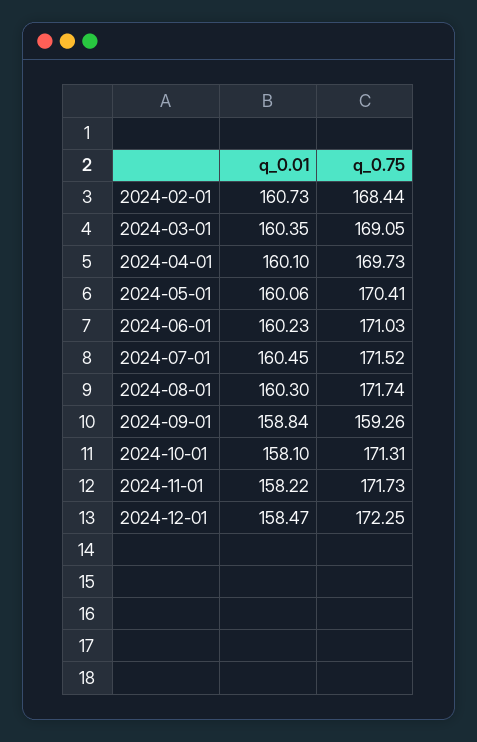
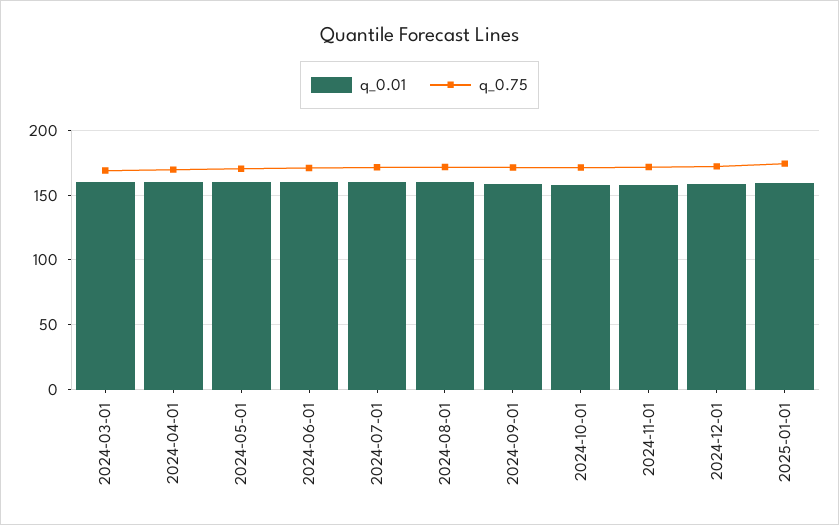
q_0.01, 2024-02-01: 160.73 -> none
q_0.75, 2024-02-01: 168.44 -> none
q_0.75, 2024-09-01: 159.26 -> 170
q_0.01, 2025-01-01: none -> 160
q_0.75, 2025-01-01: none -> 175

